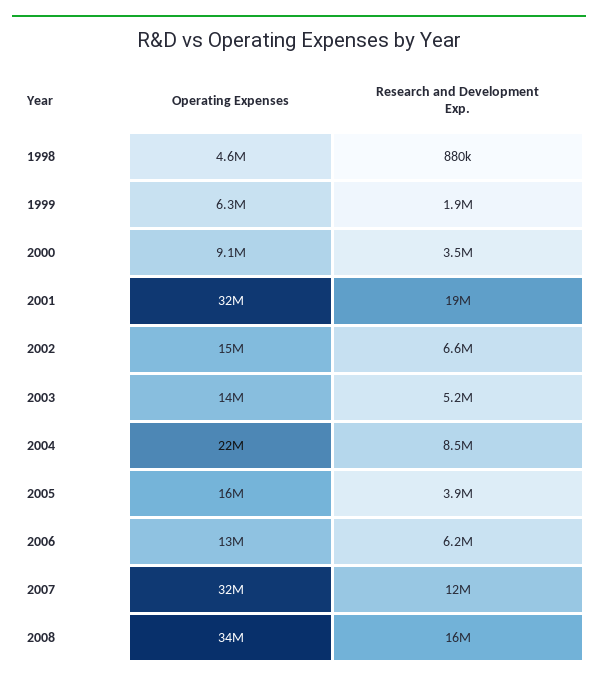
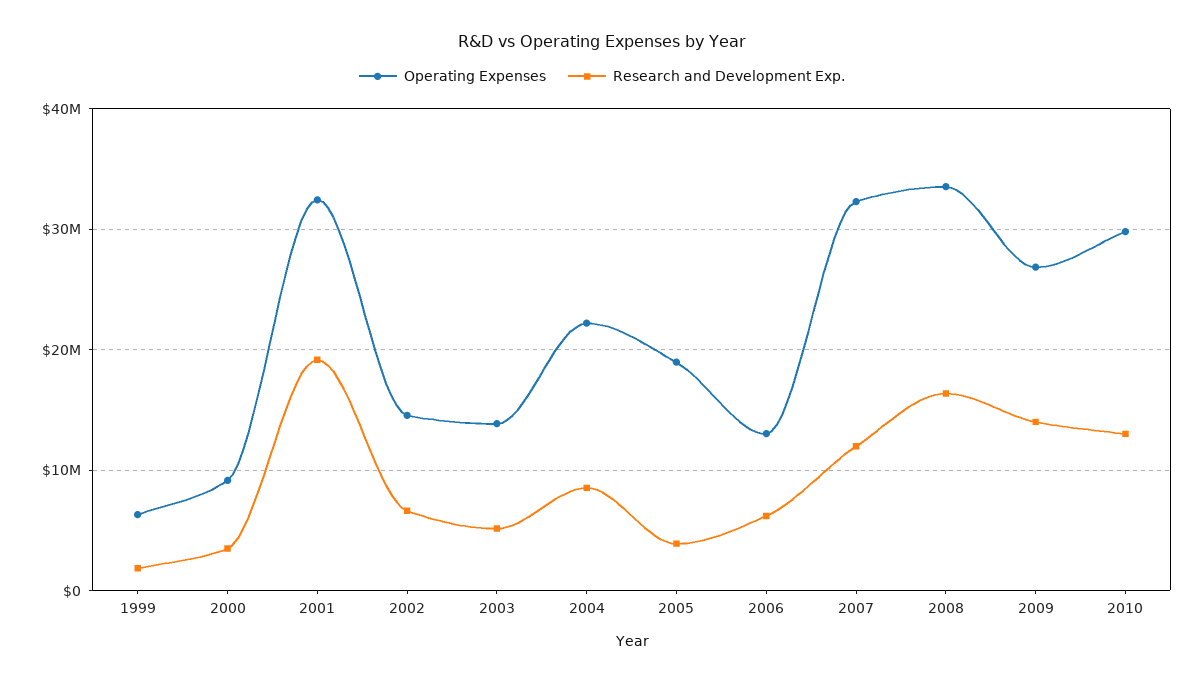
Operating Expenses, 1998: 4600000 -> none
Research and Development Exp., 1998: 880000 -> none
Operating Expenses, 2005: 16000000 -> 19000000
Operating Expenses, 2009: none -> 27000000
Research and Development Exp., 2009: none -> 14000000
Operating Expenses, 2010: none -> 30000000
Research and Development Exp., 2010: none -> 13000000

